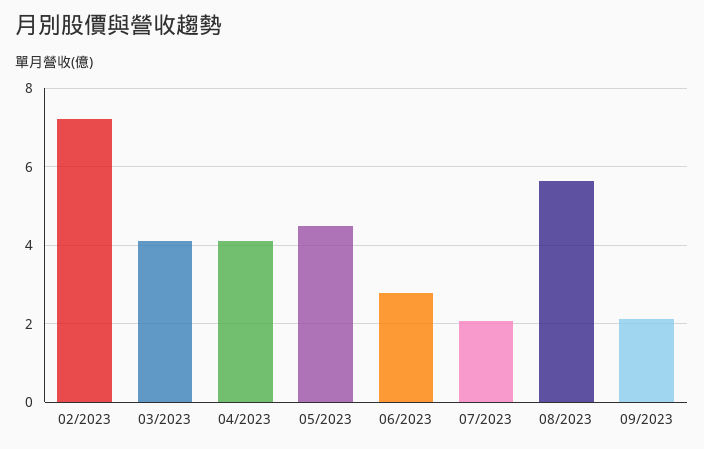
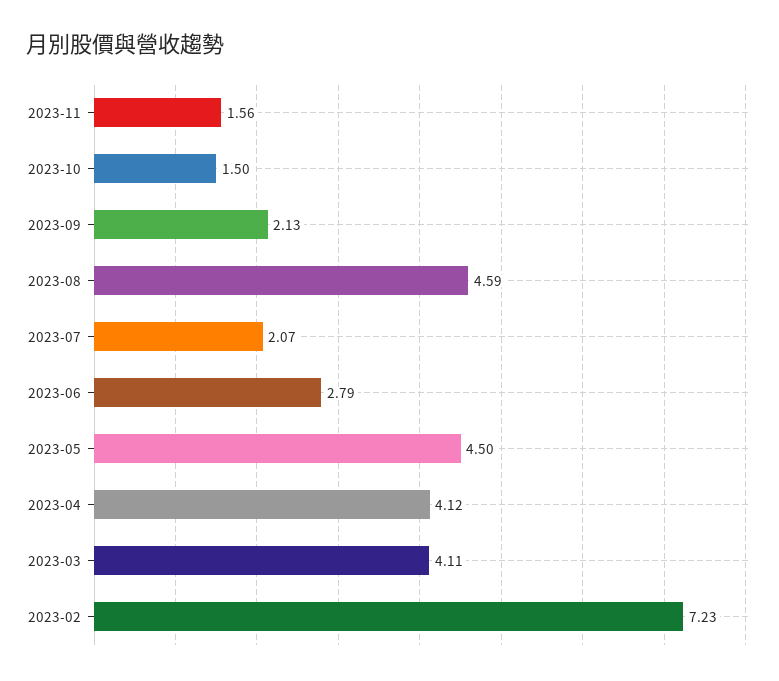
08/2023: 5.6 -> 4.59
2023-11: none -> 1.56
2023-10: none -> 1.5

